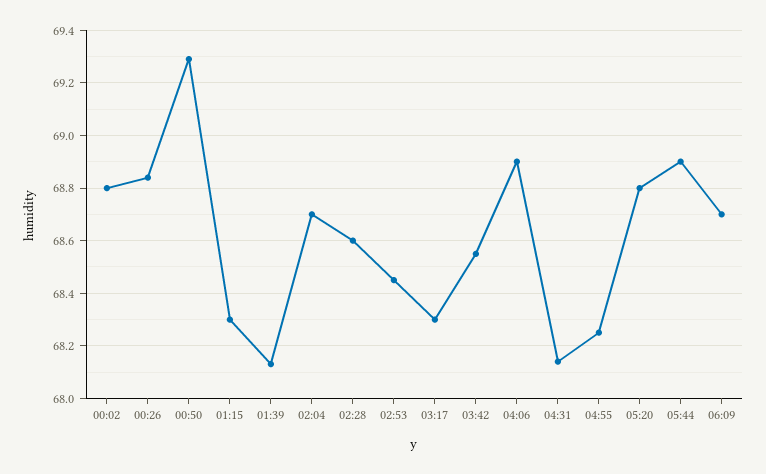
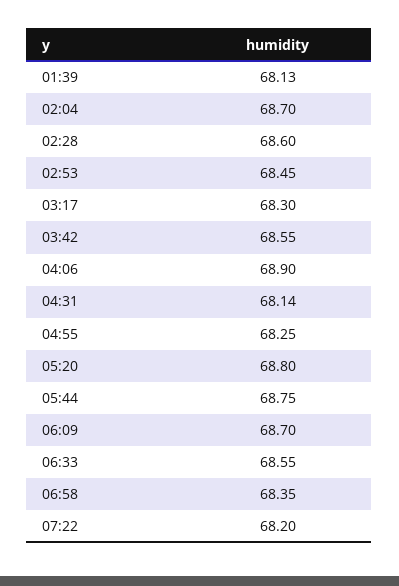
00:02: 68.8 -> none
00:26: 68.85 -> none
00:50: 69.3 -> none
01:15: 68.3 -> none
05:44: 68.9 -> 68.75
06:33: none -> 68.55
06:58: none -> 68.35
07:22: none -> 68.2

